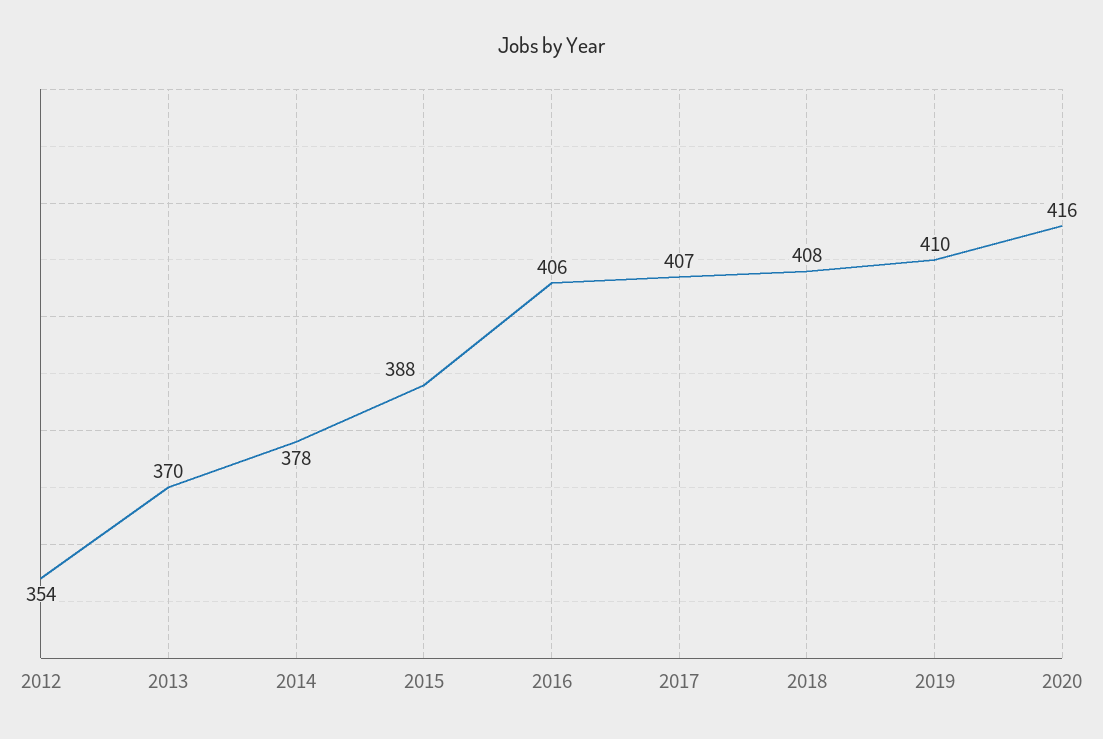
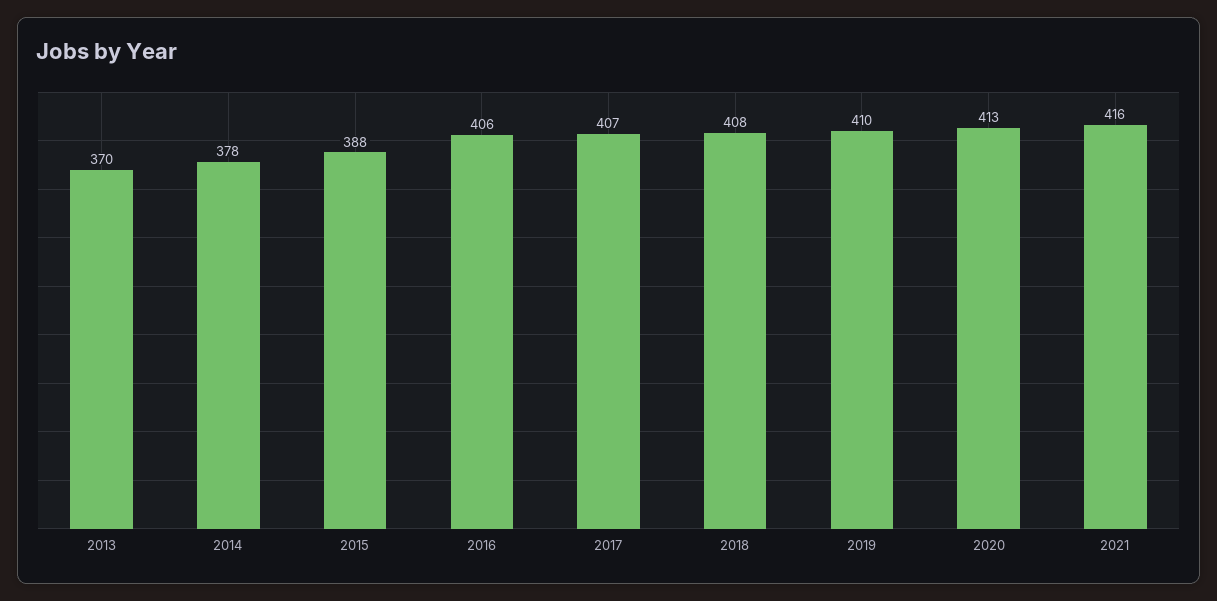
2012: 354 -> none
2020: 416 -> 413
2021: none -> 416

